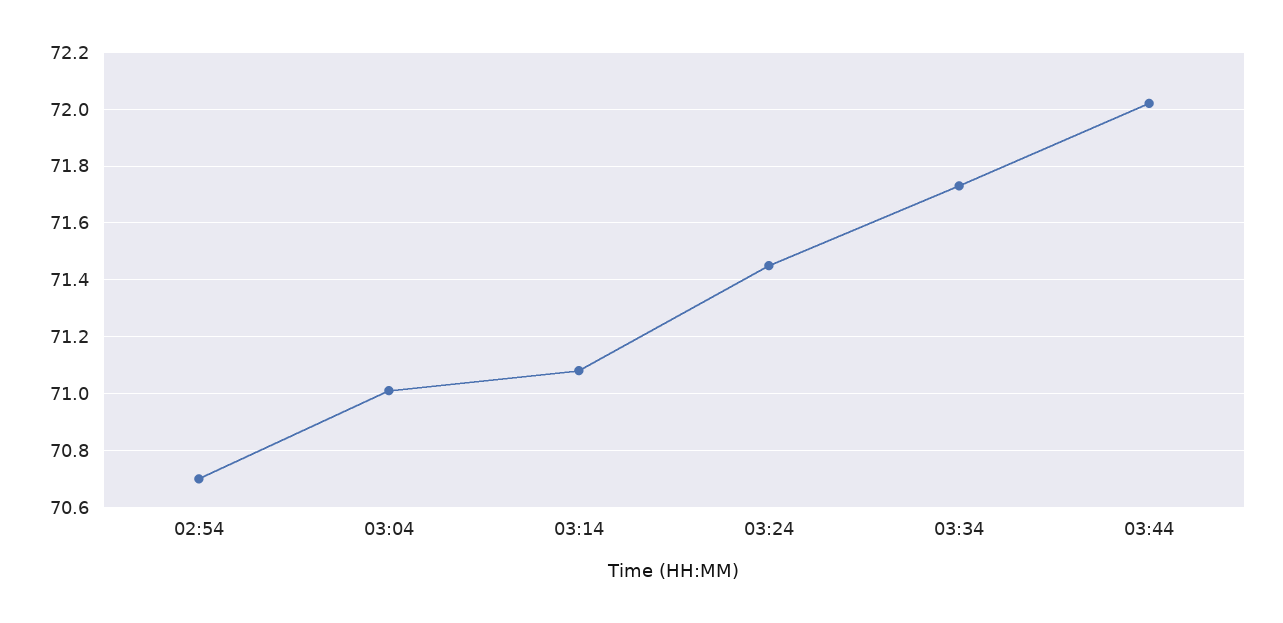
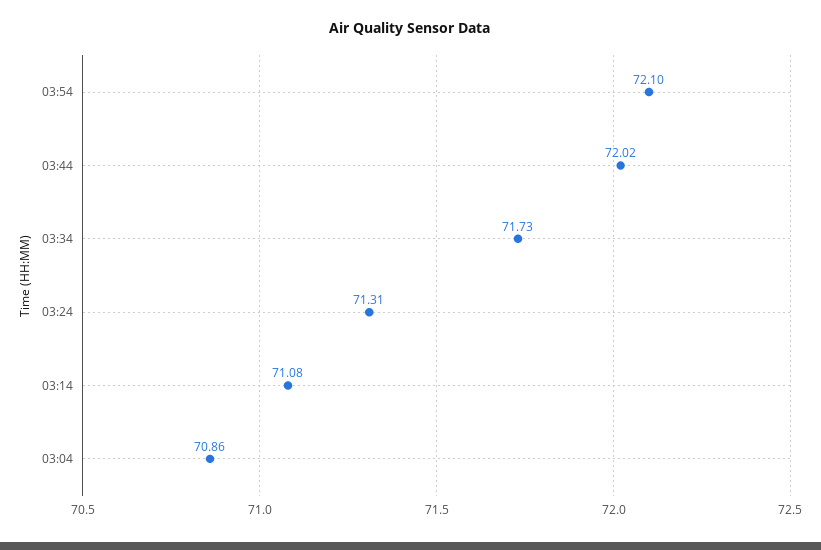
02:54: 70.7 -> none
03:04: 71 -> 70.86
03:24: 71.45 -> 71.31
03:54: none -> 72.1

